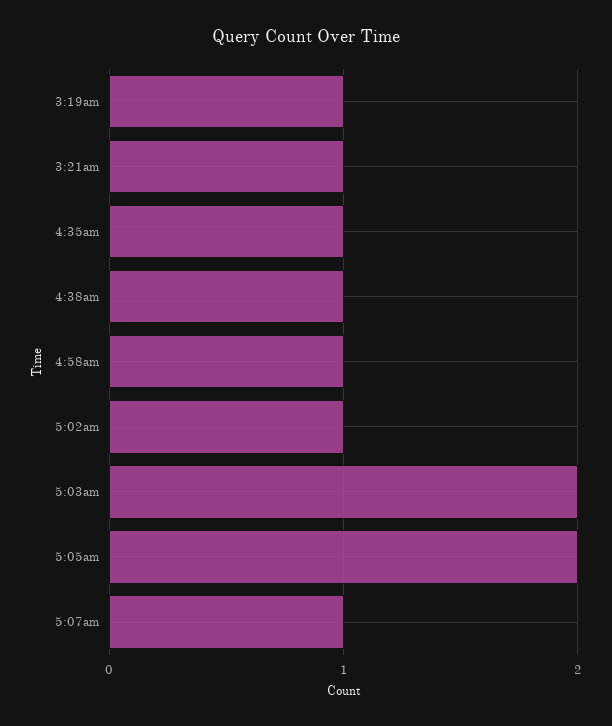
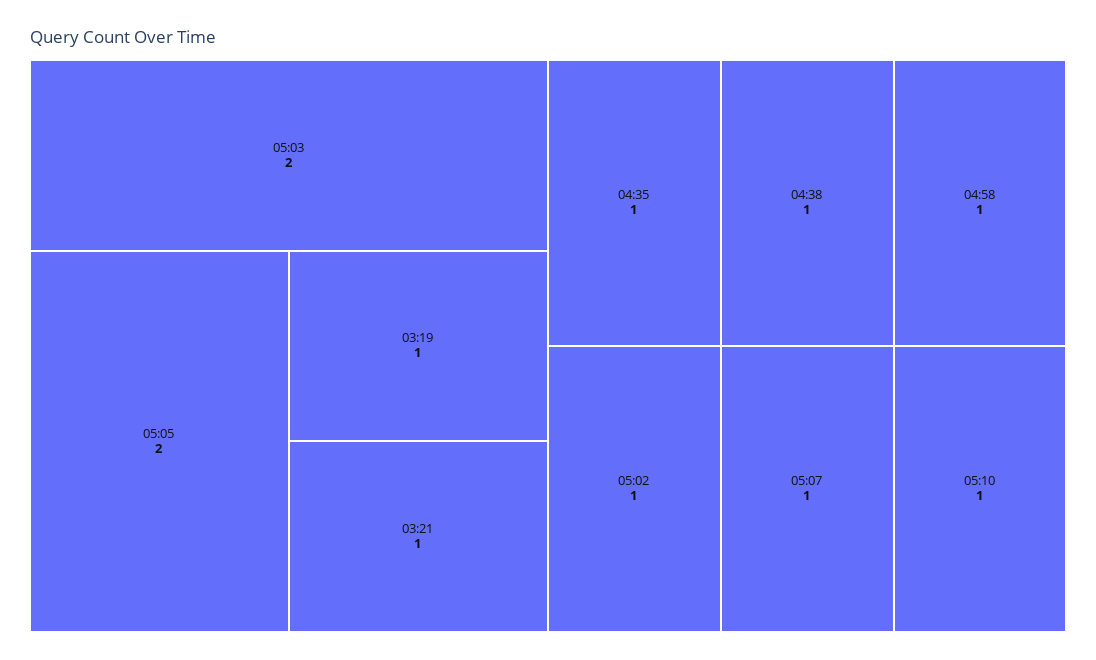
05:10: none -> 1

